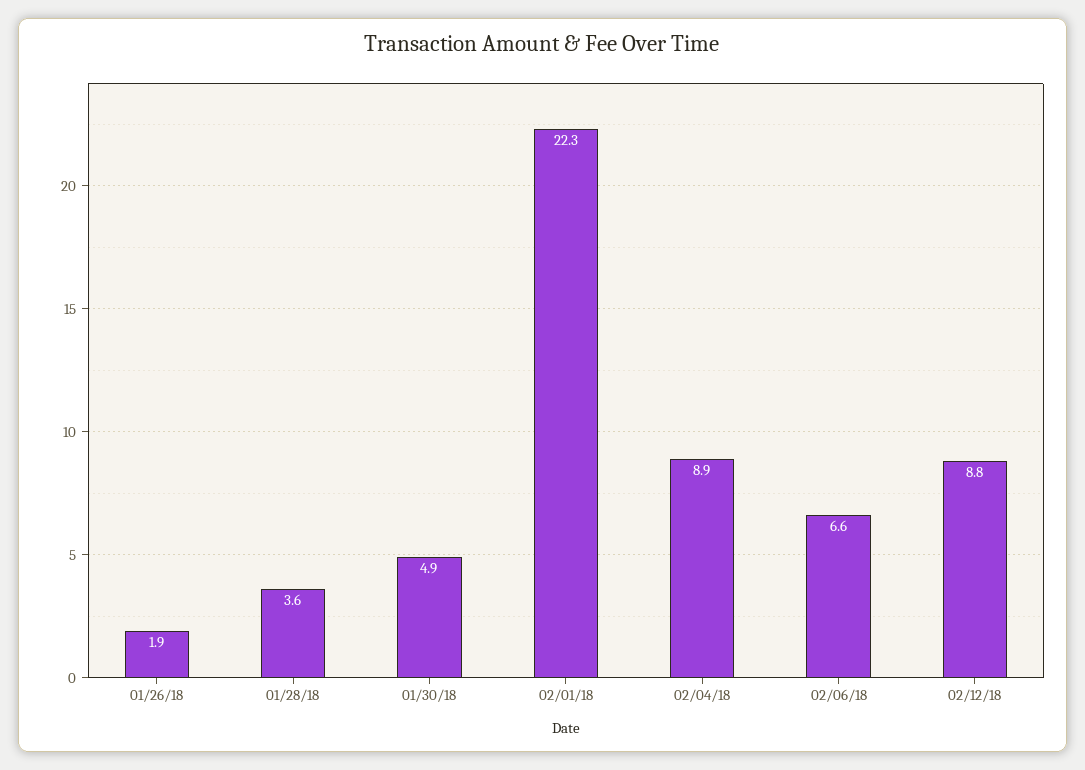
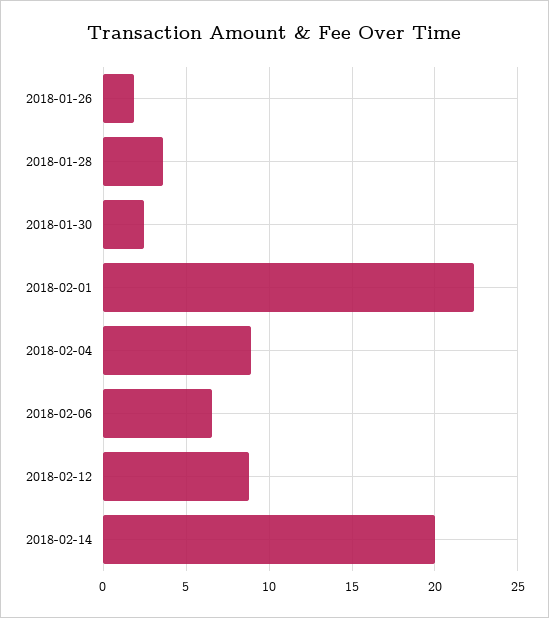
01/30/18: 4.9 -> 2.5
2018-02-14: none -> 20

